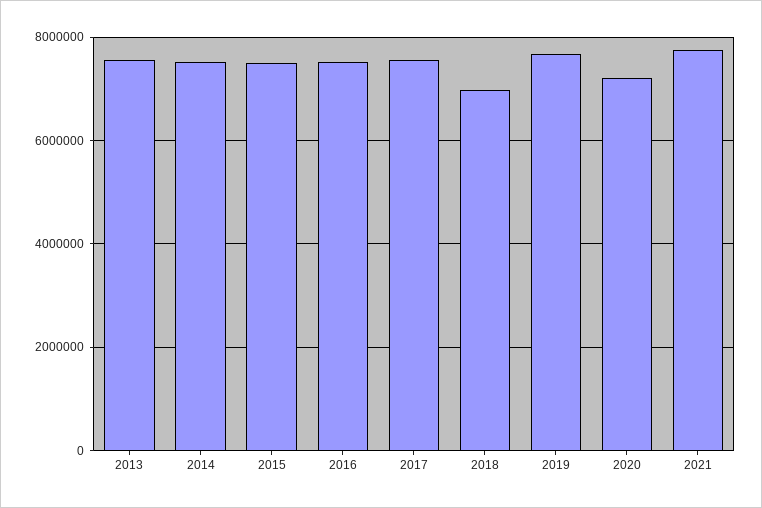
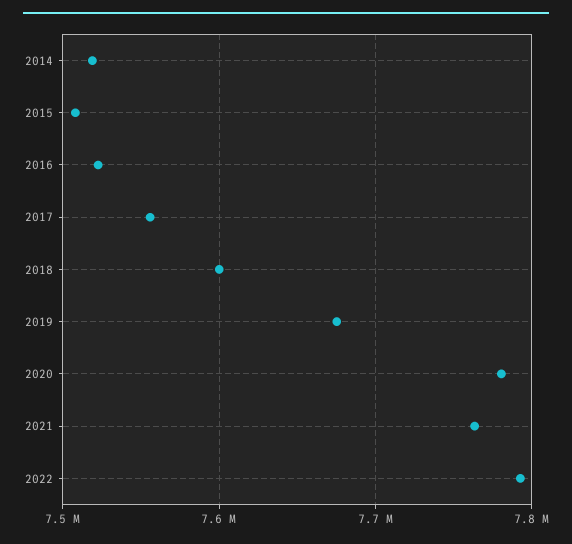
2013: 7600000 -> none
2018: 7000000 -> 7600000
2020: 7200000 -> 7780000
2022: none -> 7790000

